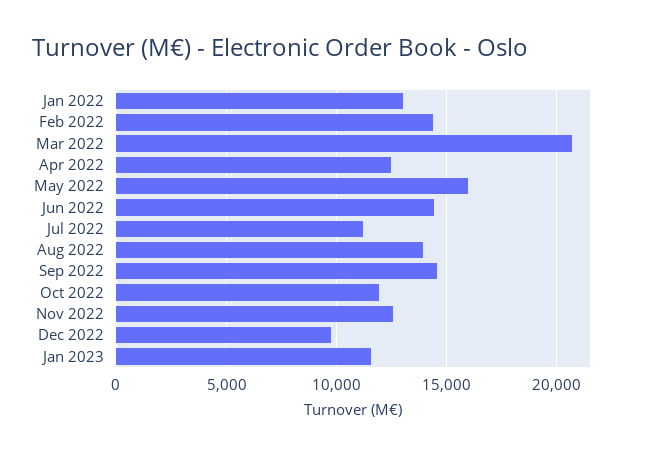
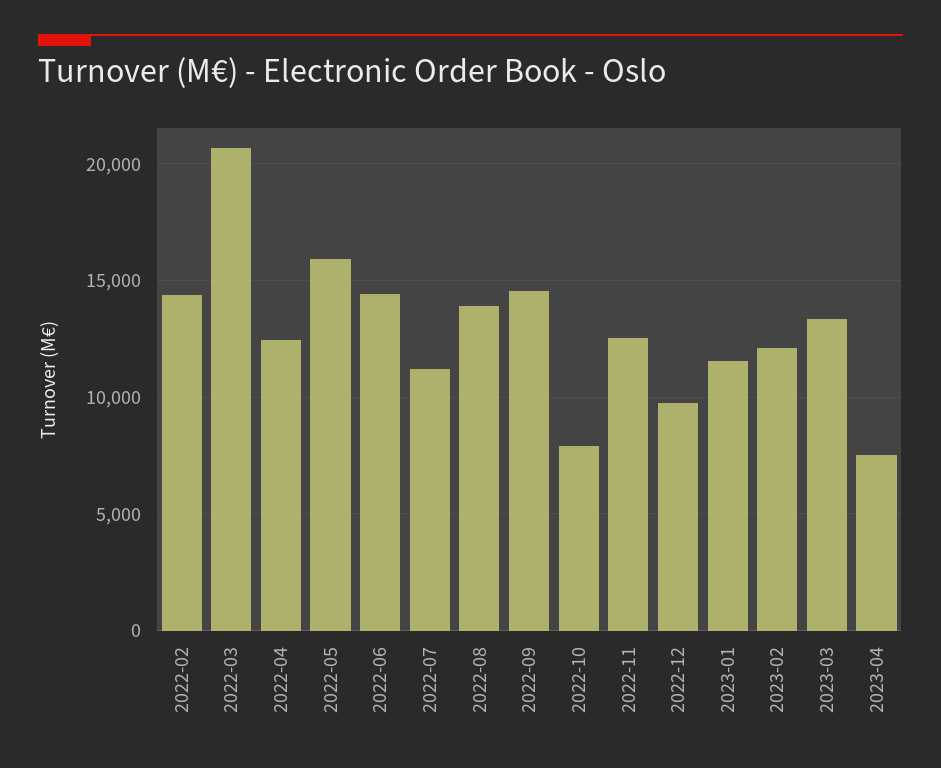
Jan 2022: 13000 -> none
Oct 2022: 12000 -> 8000
2023-02: none -> 12000
2023-03: none -> 13500
2023-04: none -> 7500

